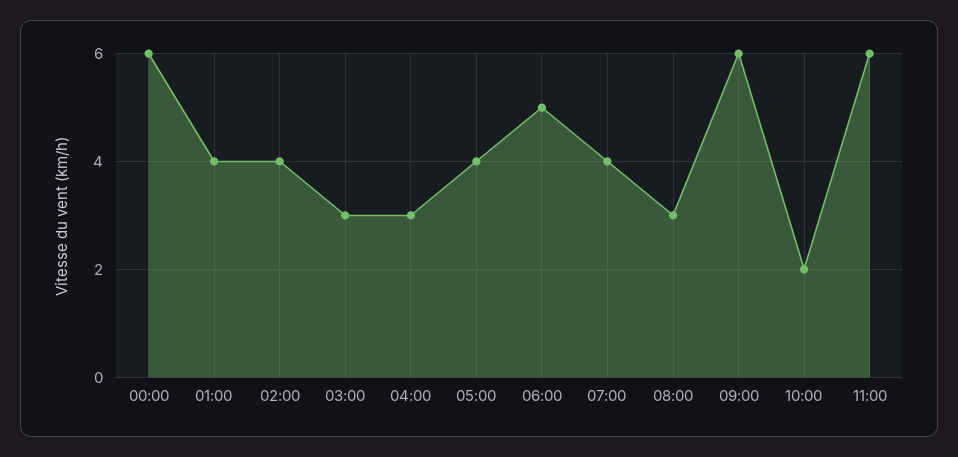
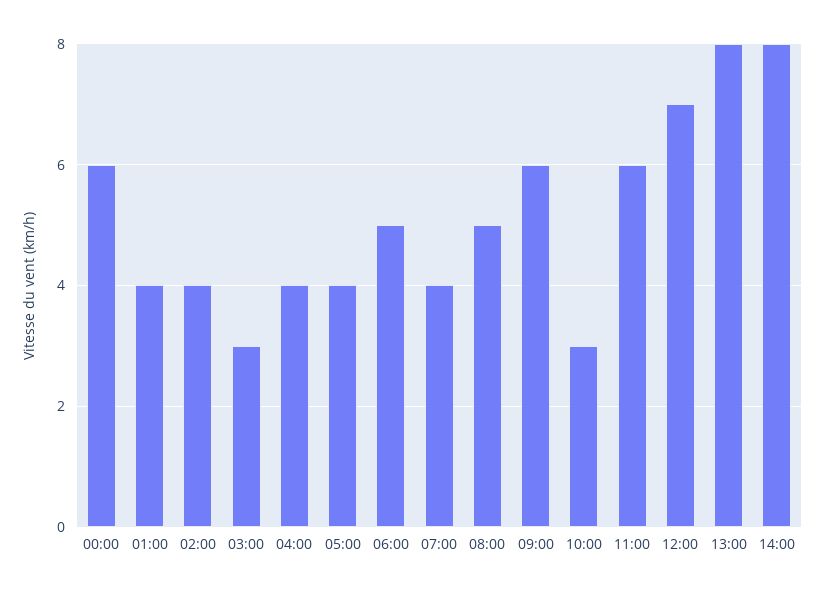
04:00: 3 -> 4
08:00: 3 -> 5
10:00: 2 -> 3
12:00: none -> 7
13:00: none -> 8
14:00: none -> 8

